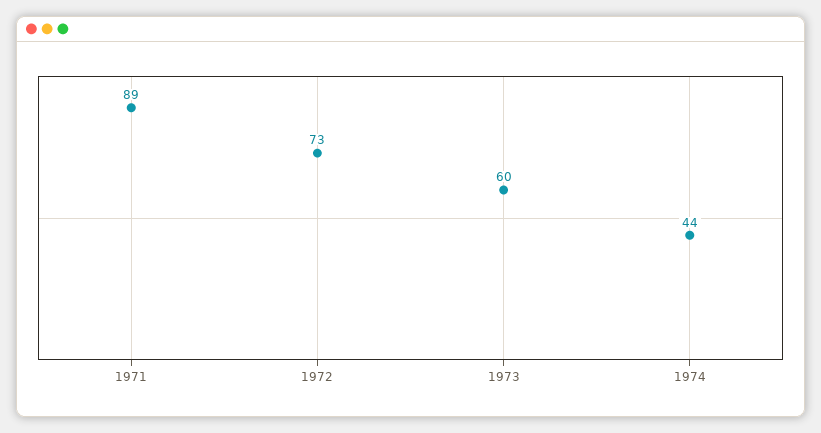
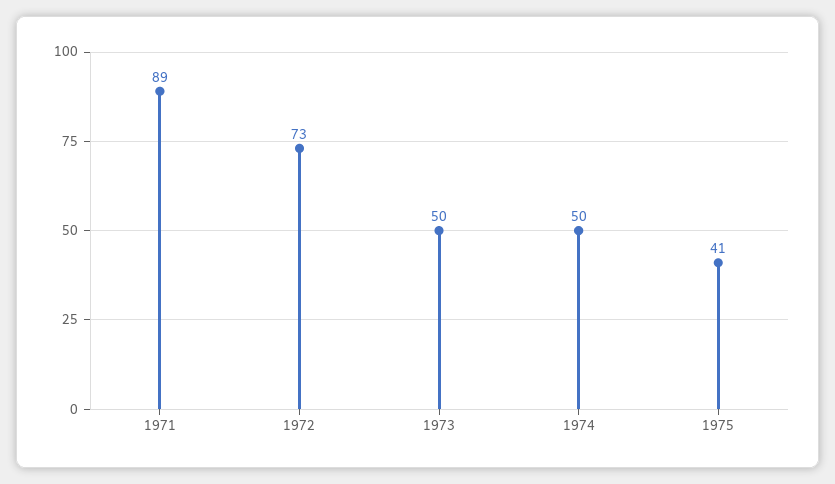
1973: 60 -> 50
1974: 44 -> 50
1975: none -> 41

